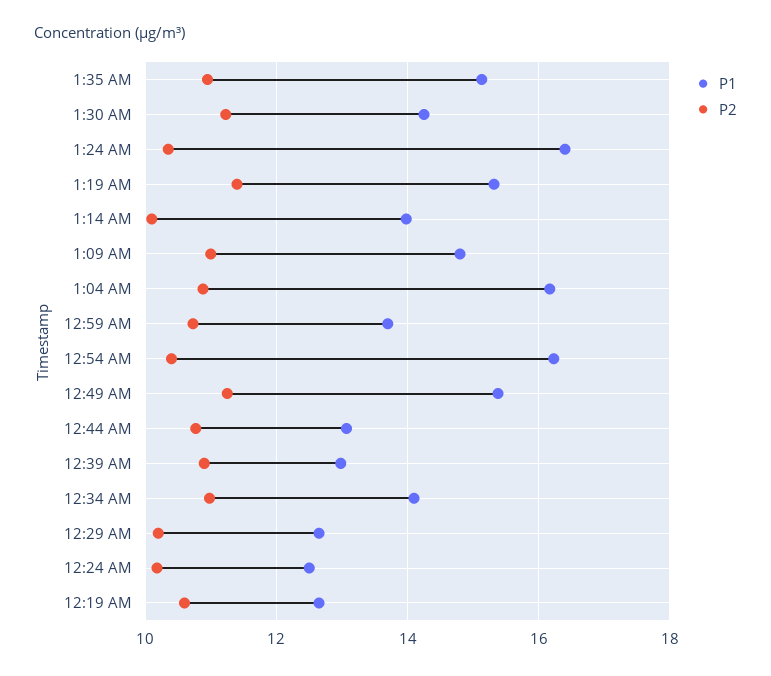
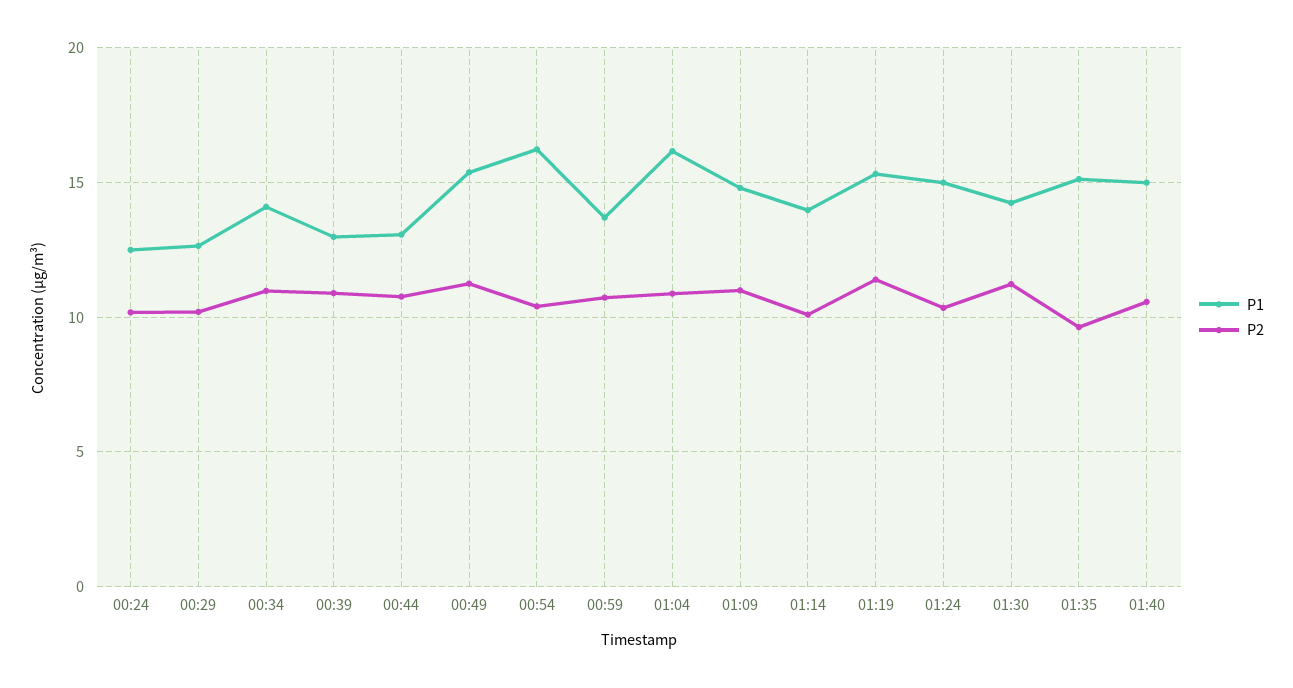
P2, 1:35 AM: 11 -> 9.5
P1, 1:24 AM: 16.4 -> 15
P1, 12:19 AM: 12.6 -> none
P2, 12:19 AM: 10.6 -> none
P1, 01:40: none -> 15
P2, 01:40: none -> 10.5

